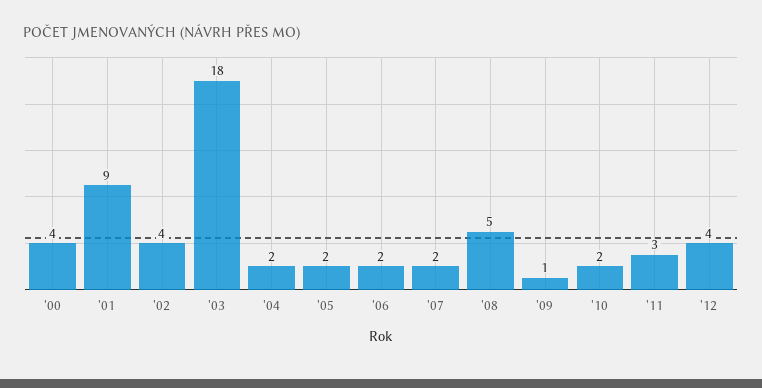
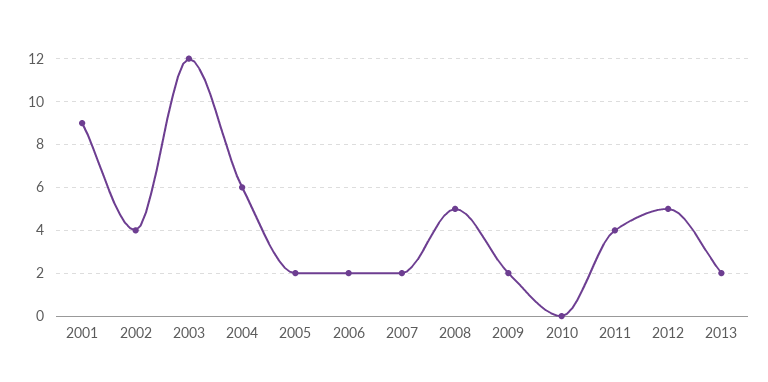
'00: 4 -> none
'03: 18 -> 12
'04: 2 -> 6
'09: 1 -> 2
'10: 2 -> 0
'11: 3 -> 4
'12: 4 -> 5
2013: none -> 2

